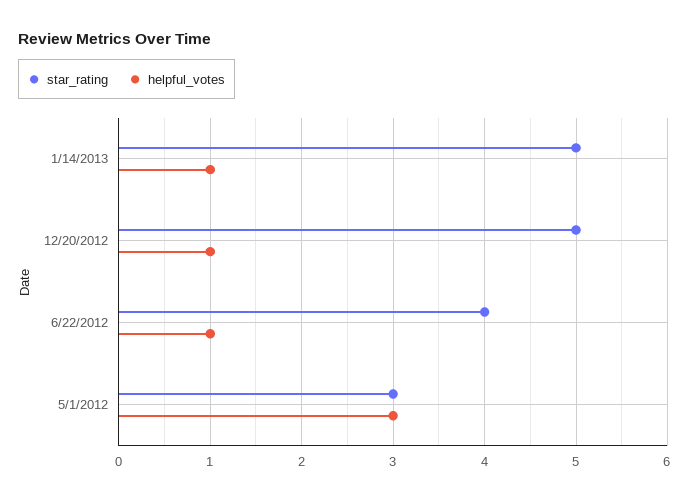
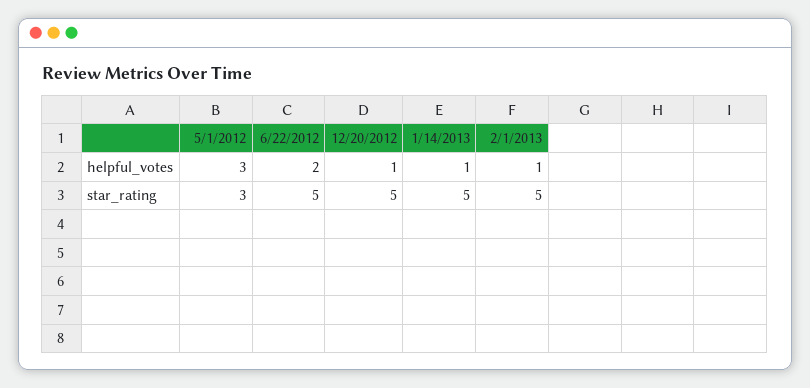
star_rating, 6/22/2012: 4 -> 5
helpful_votes, 6/22/2012: 1 -> 2
helpful_votes, 2/1/2013: none -> 1
star_rating, 2/1/2013: none -> 5

